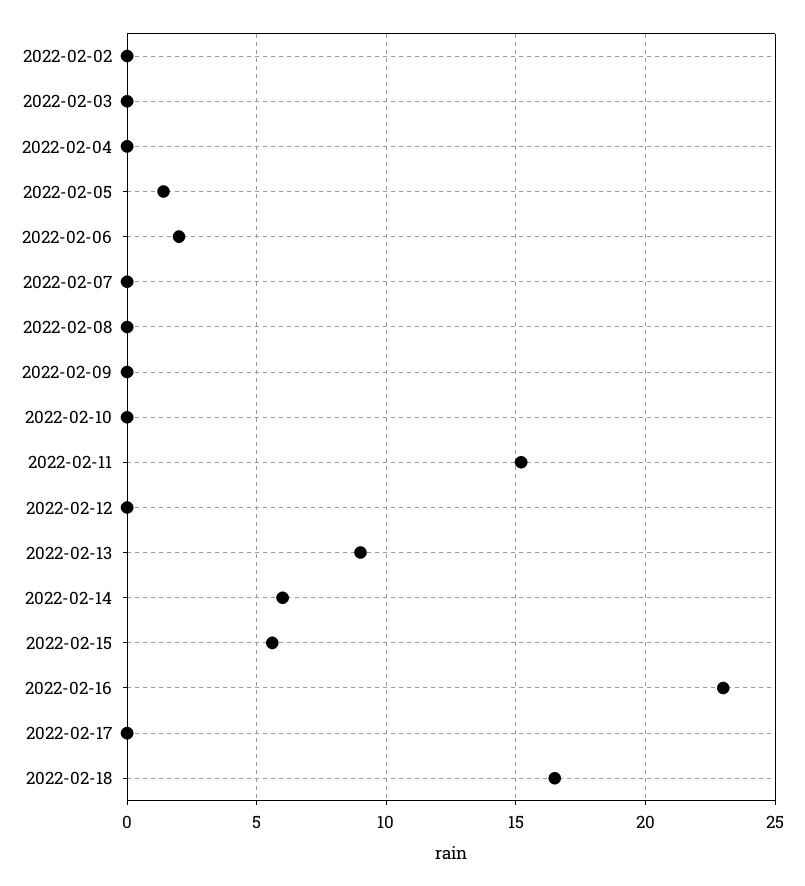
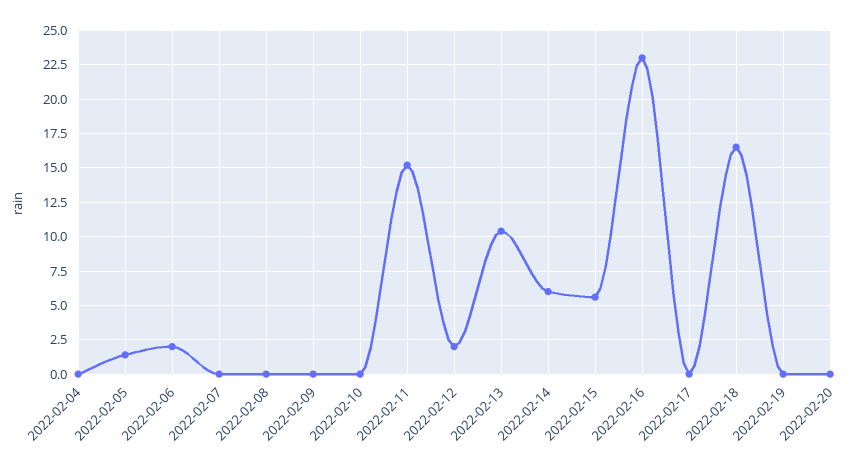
2022-02-02: 0 -> none
2022-02-03: 0 -> none
2022-02-12: 0 -> 2
2022-02-13: 9 -> 10.5
2022-02-19: none -> 0
2022-02-20: none -> 0

